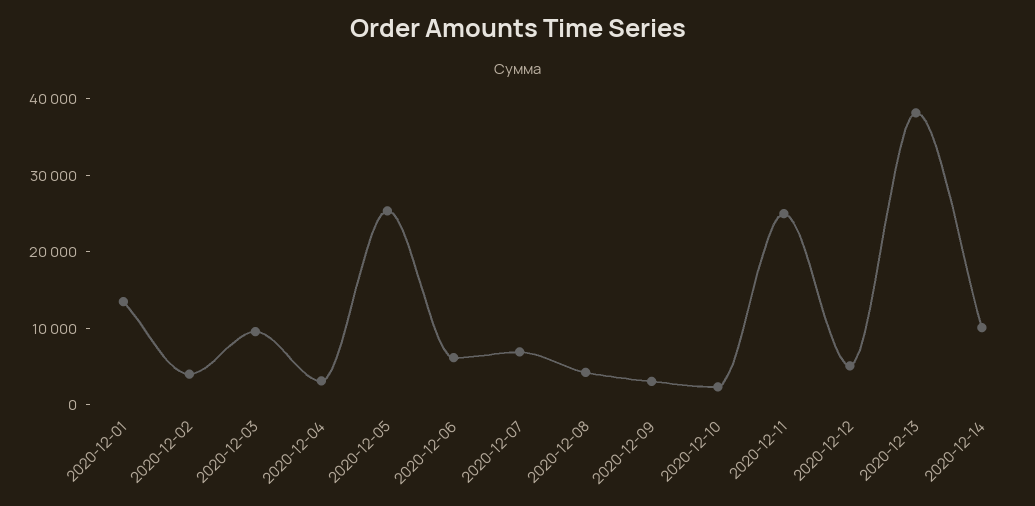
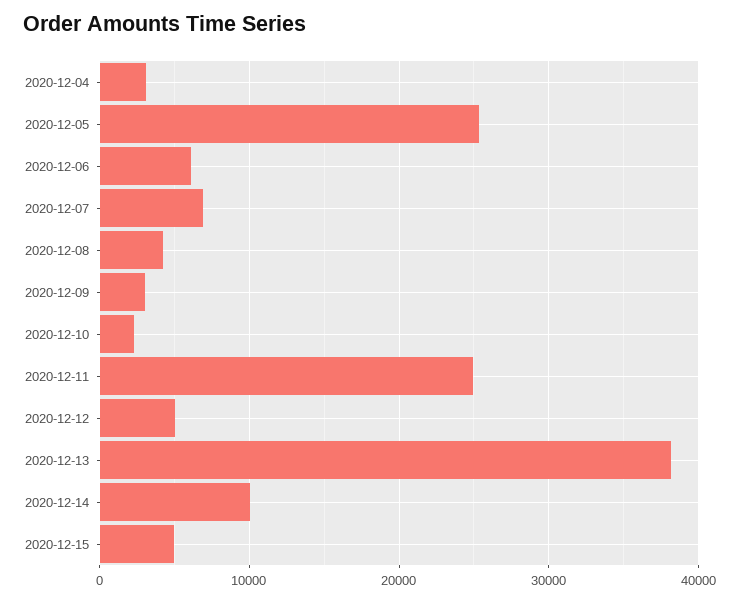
2020-12-01: 14000 -> none
2020-12-02: 4000 -> none
2020-12-03: 10000 -> none
2020-12-15: none -> 5000

